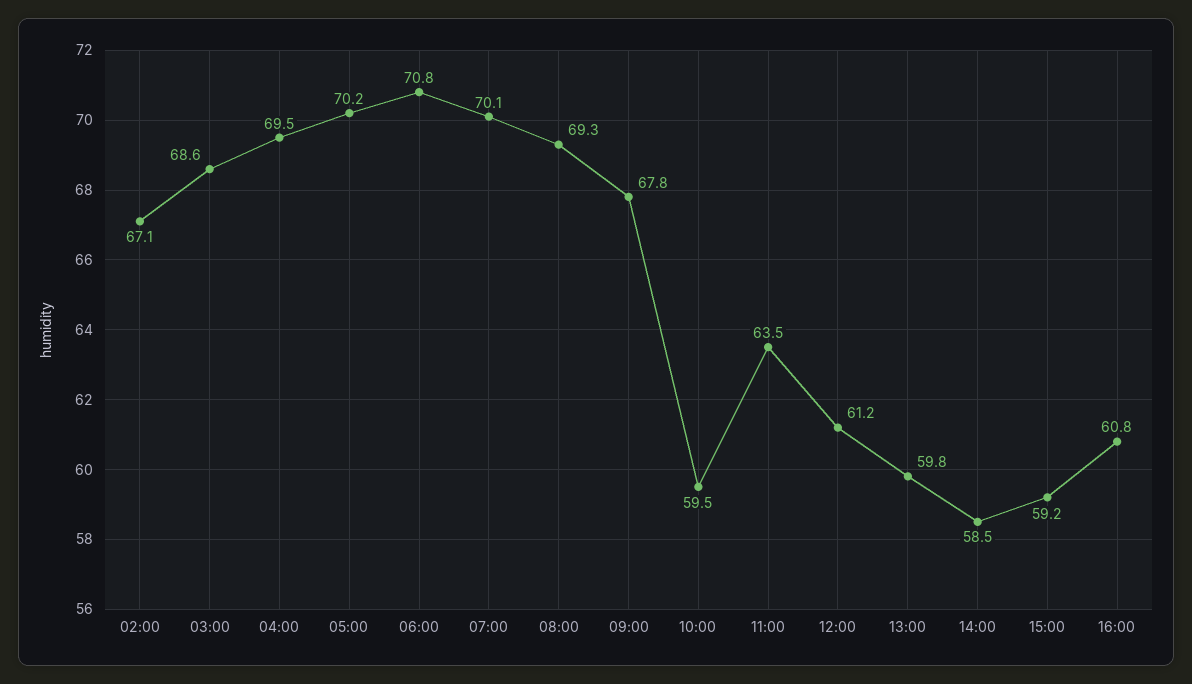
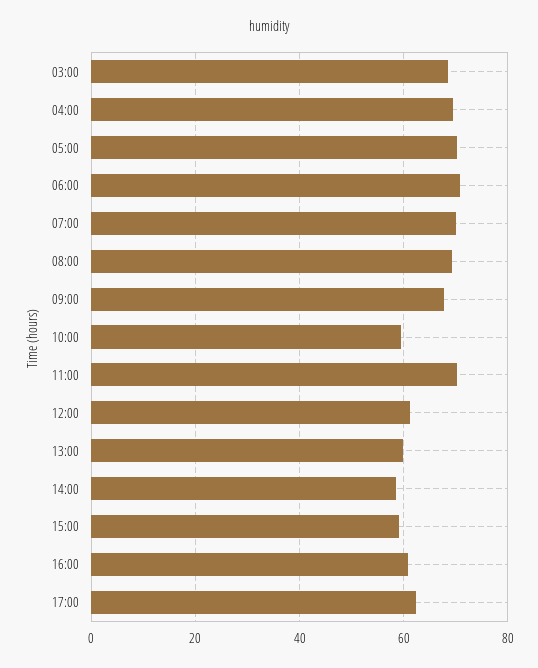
02:00: 67.1 -> none
11:00: 63.5 -> 70
17:00: none -> 62

